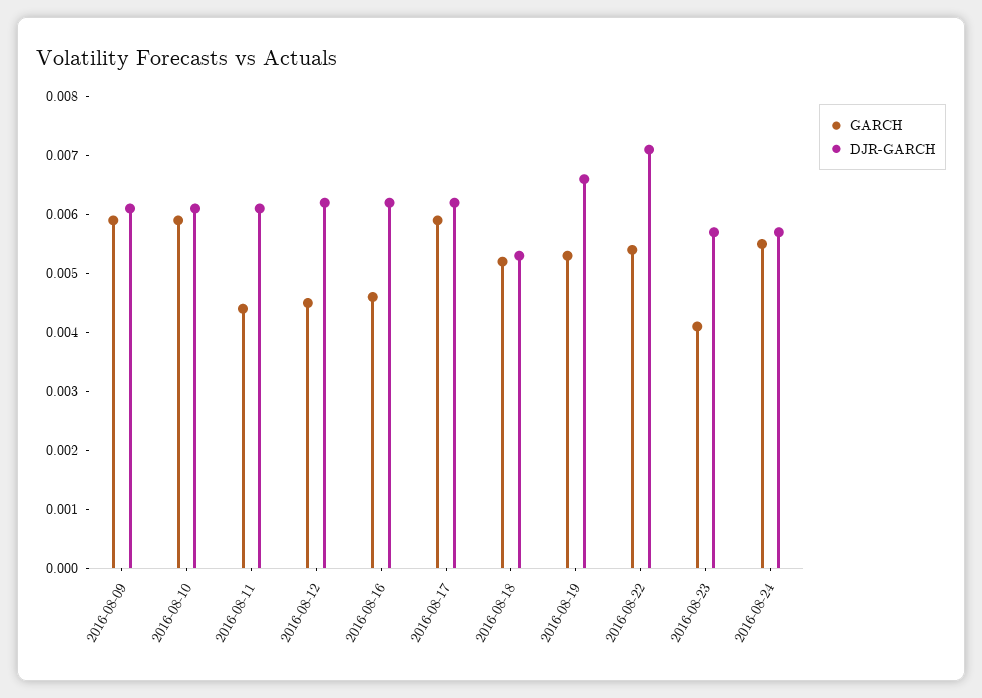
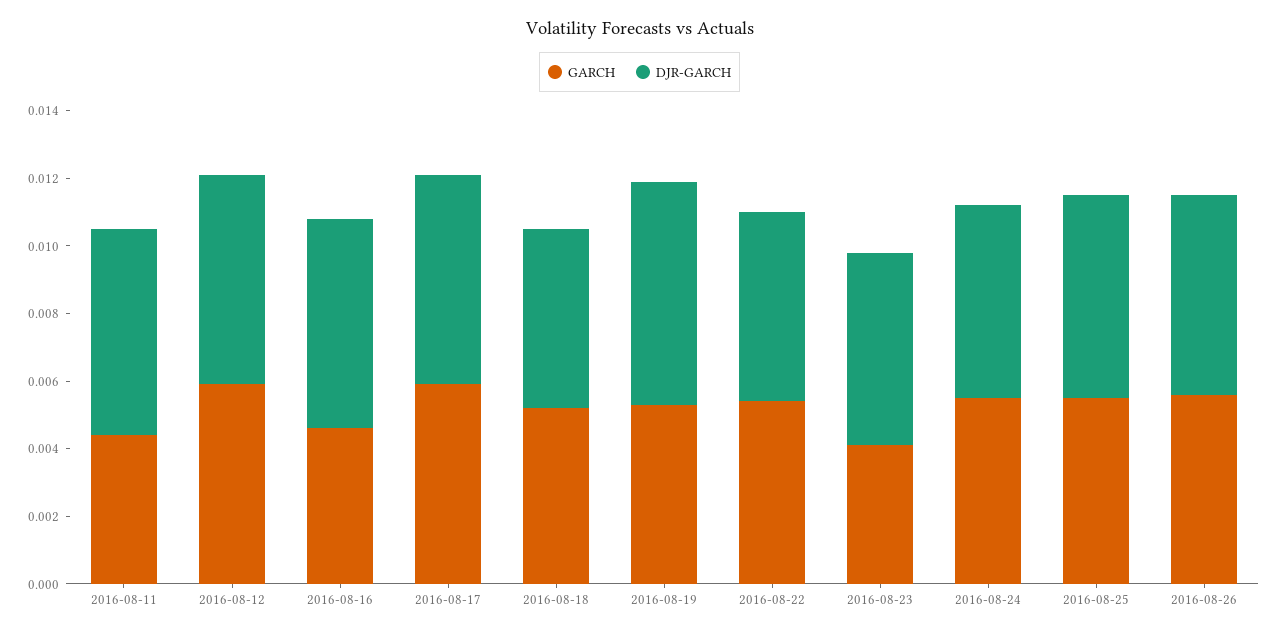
GARCH, 2016-08-09: 0.006 -> none
DJR-GARCH, 2016-08-09: 0.006 -> none
GARCH, 2016-08-10: 0.006 -> none
DJR-GARCH, 2016-08-10: 0.006 -> none
GARCH, 2016-08-12: 0.0045 -> 0.006
DJR-GARCH, 2016-08-22: 0.007 -> 0.0055
GARCH, 2016-08-25: none -> 0.0055
DJR-GARCH, 2016-08-25: none -> 0.006
GARCH, 2016-08-26: none -> 0.0055
DJR-GARCH, 2016-08-26: none -> 0.006

